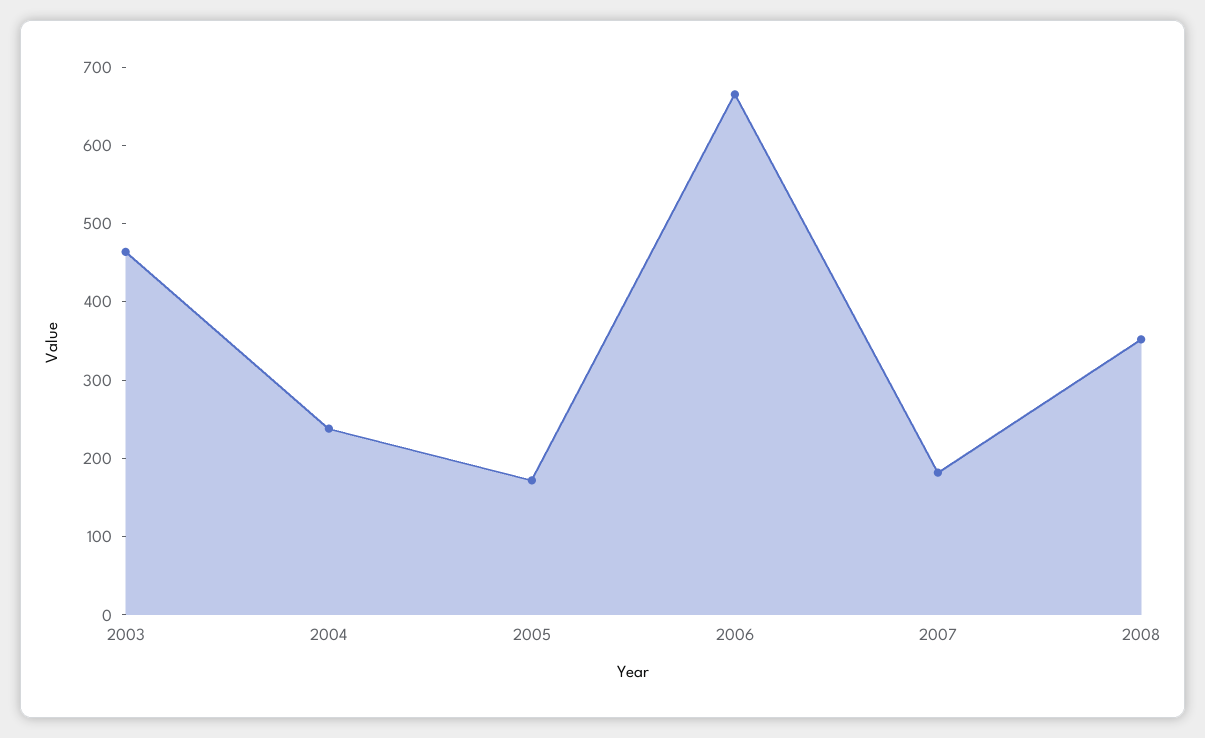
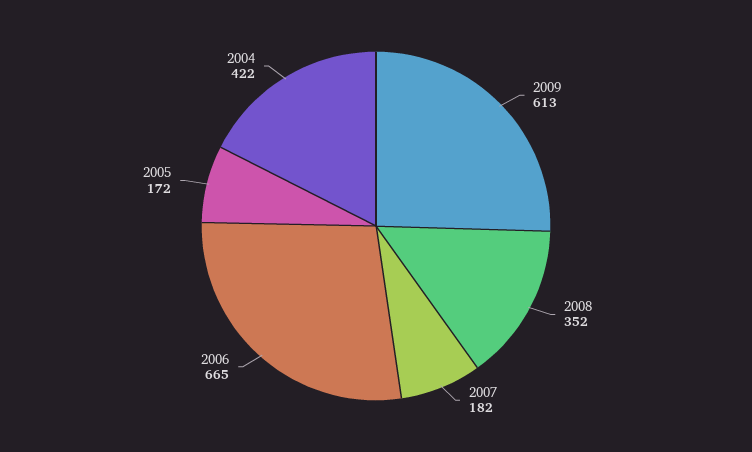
2003: 460 -> none
2004: 240 -> 422
2009: none -> 613

